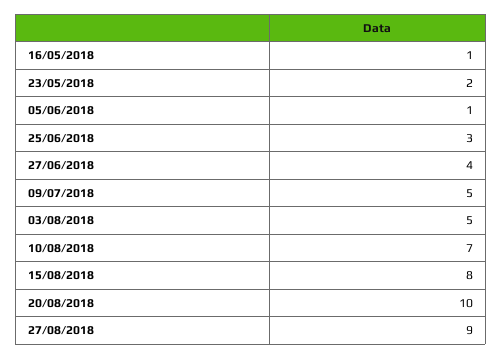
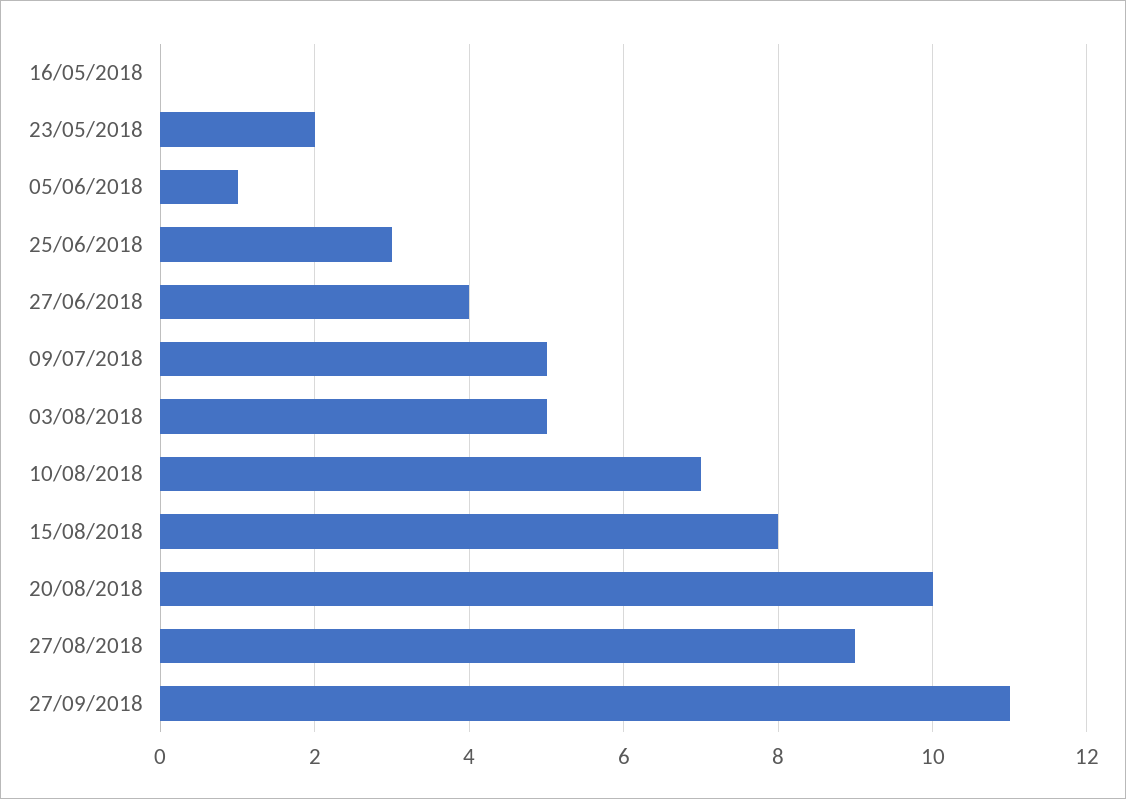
16/05/2018: 1 -> 0
27/09/2018: none -> 11

